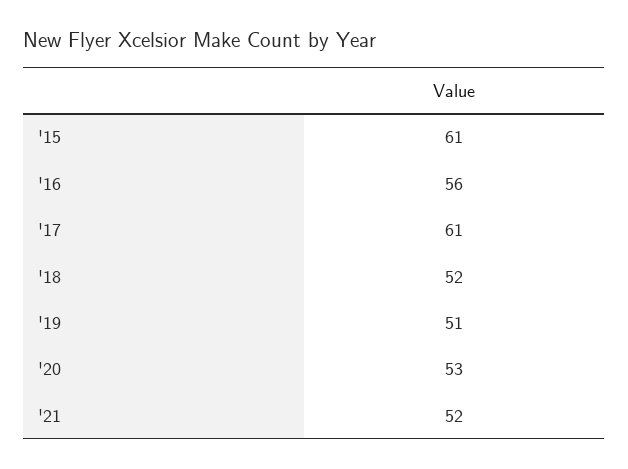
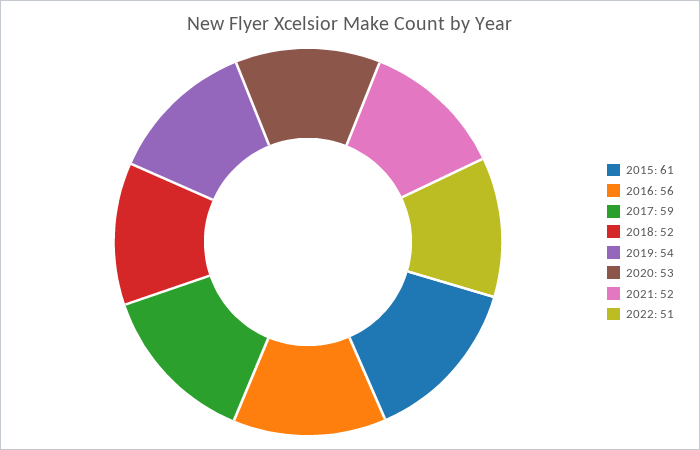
'17: 61 -> 59
'19: 51 -> 54
2022: none -> 51

